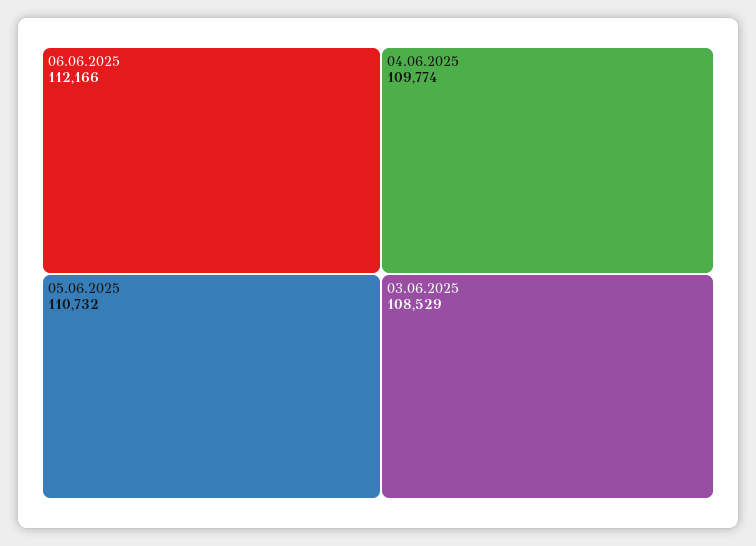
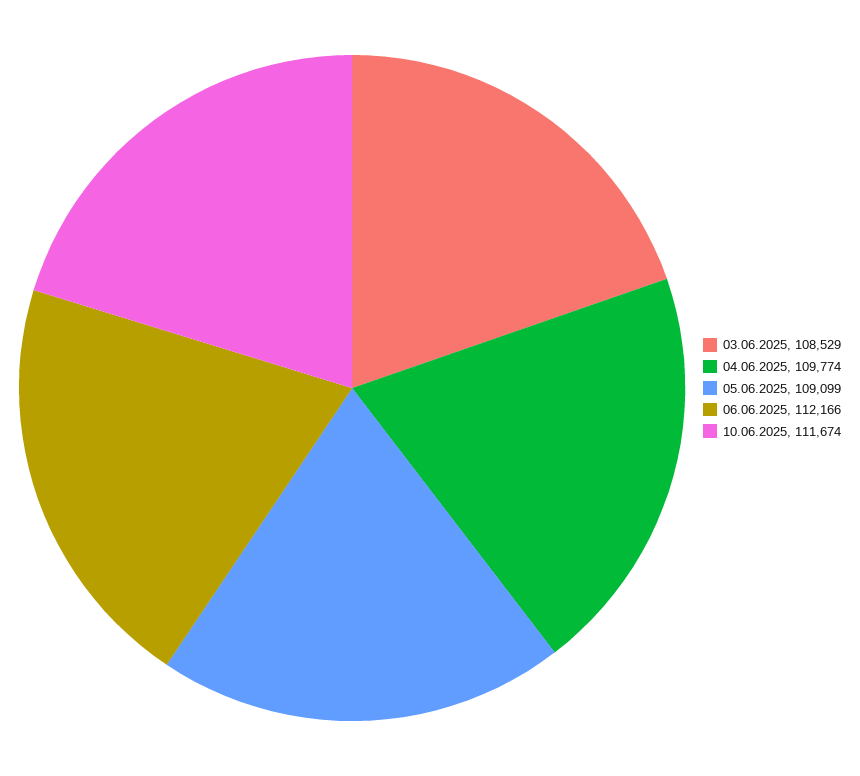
05.06.2025: 110732 -> 109099
10.06.2025: none -> 111674

